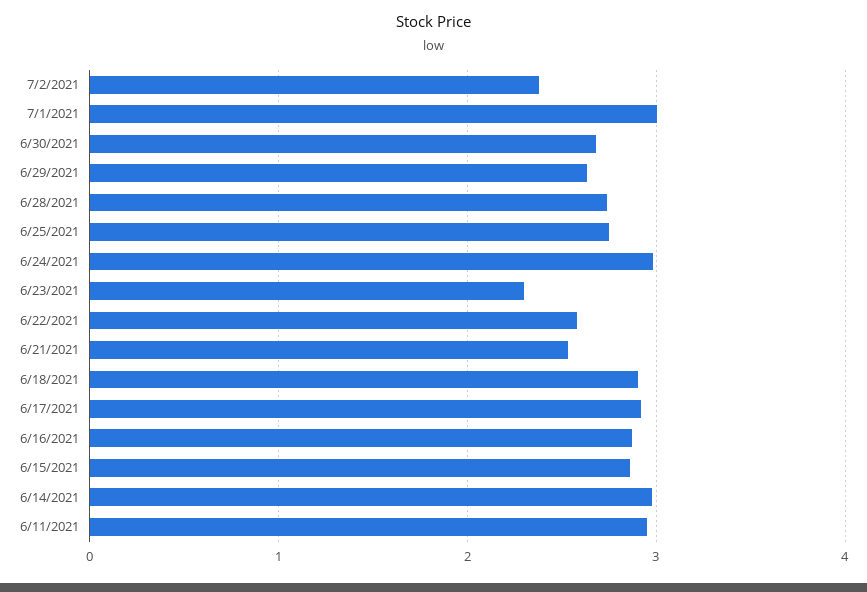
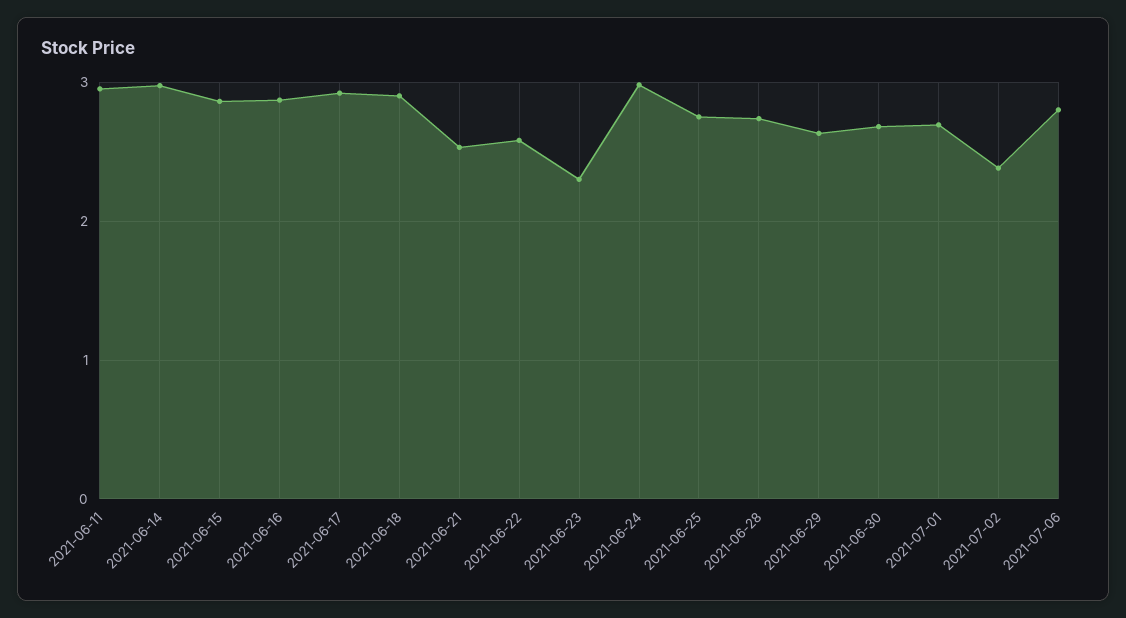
7/1/2021: 3 -> 2.7
2021-07-06: none -> 2.8

